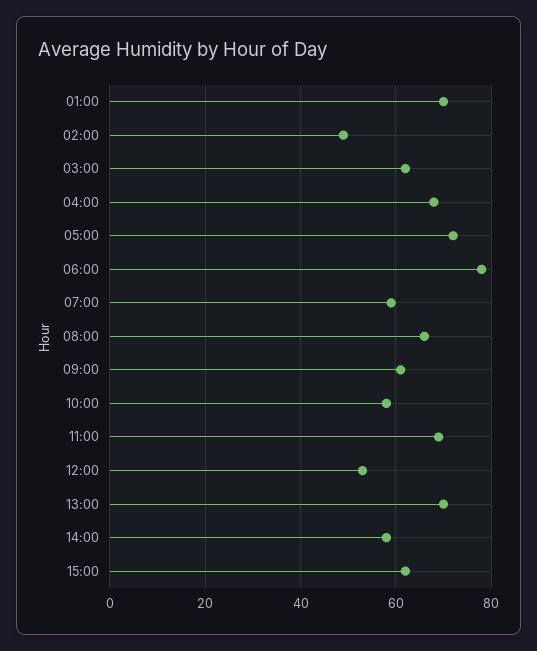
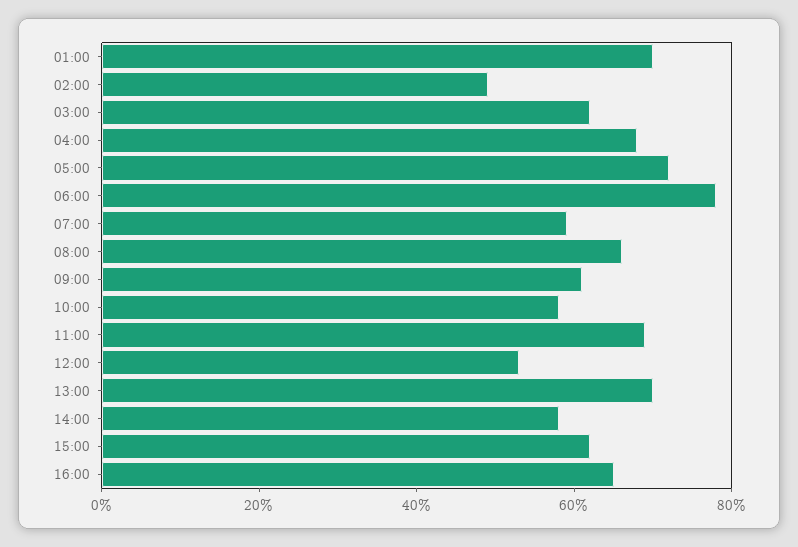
16:00: none -> 65

